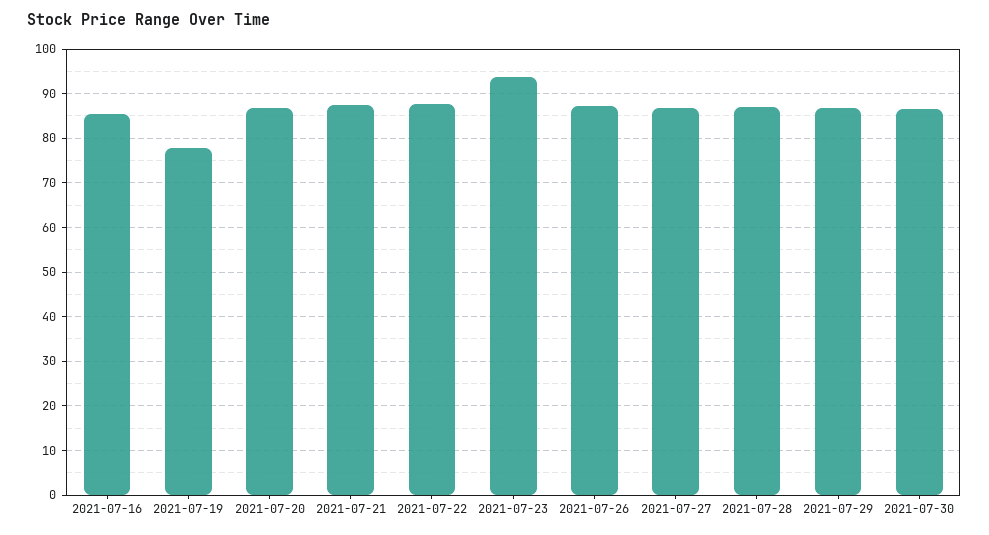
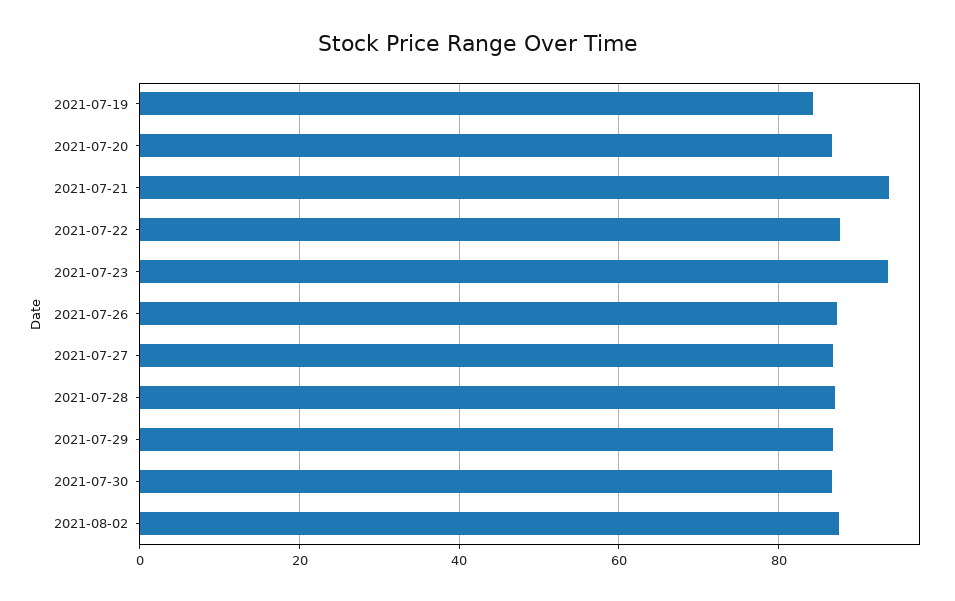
2021-07-16: 86 -> none
2021-07-19: 78 -> 84
2021-07-21: 88 -> 94
2021-08-02: none -> 88

